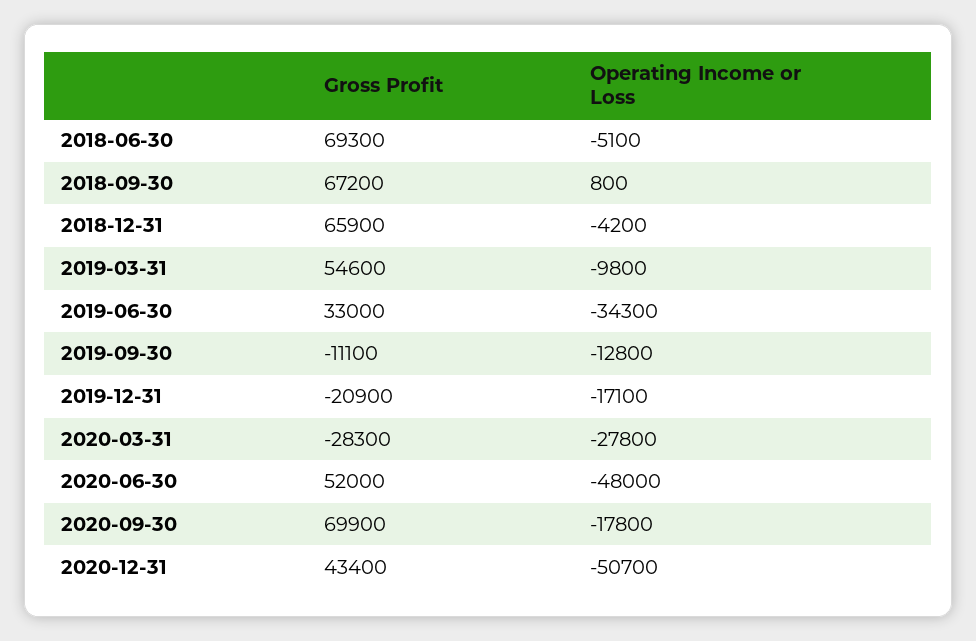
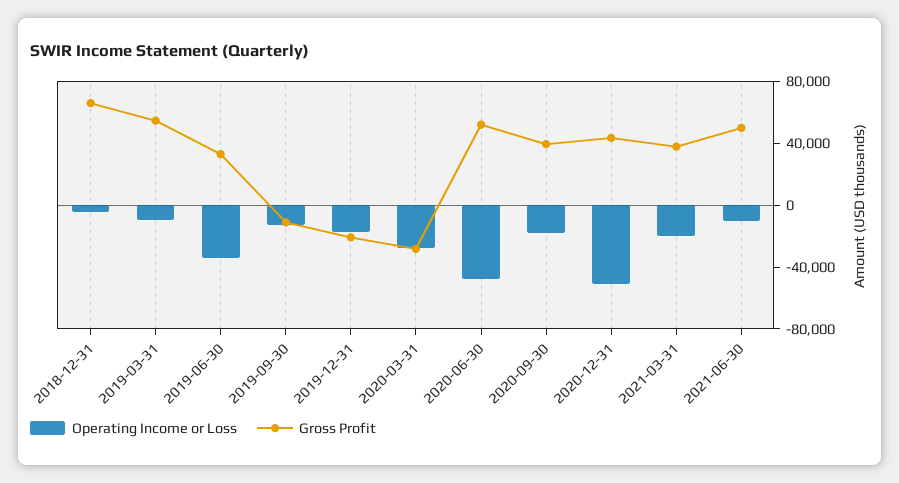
Gross Profit, 2018-06-30: 69300 -> none
Operating Income or Loss, 2018-06-30: -5100 -> none
Gross Profit, 2018-09-30: 67200 -> none
Operating Income or Loss, 2018-09-30: 800 -> none
Gross Profit, 2020-09-30: 69900 -> 40000
Operating Income or Loss, 2021-03-31: none -> -20000
Gross Profit, 2021-03-31: none -> 40000
Operating Income or Loss, 2021-06-30: none -> -10000
Gross Profit, 2021-06-30: none -> 50000

